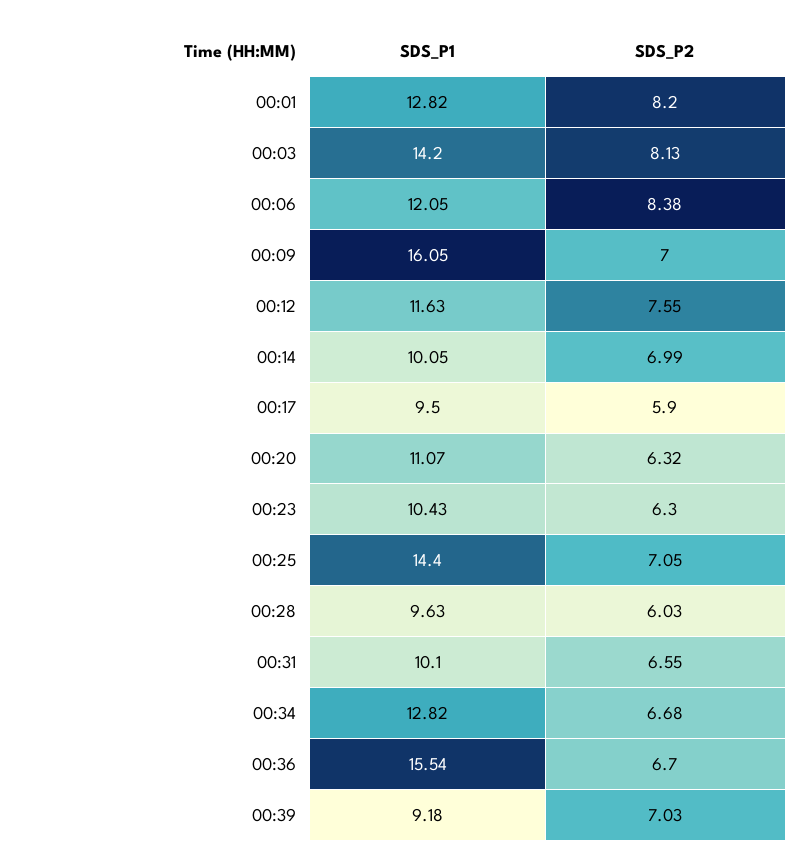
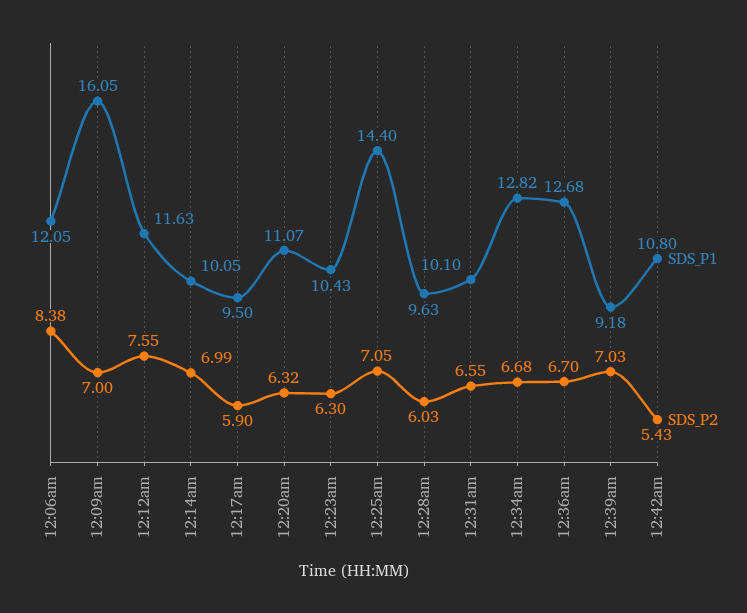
SDS_P1, 00:01: 12.82 -> none
SDS_P2, 00:01: 8.2 -> none
SDS_P1, 00:03: 14.2 -> none
SDS_P2, 00:03: 8.13 -> none
SDS_P1, 00:36: 15.54 -> 12.68
SDS_P1, 12:42am: none -> 10.8
SDS_P2, 12:42am: none -> 5.43

